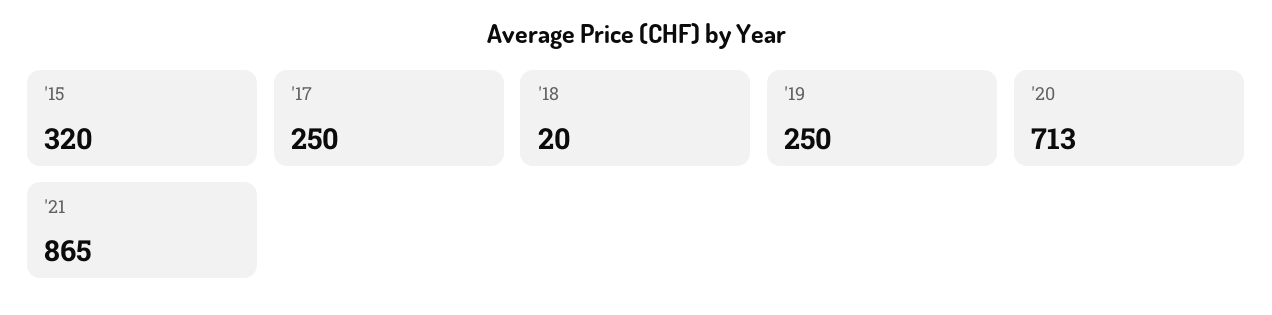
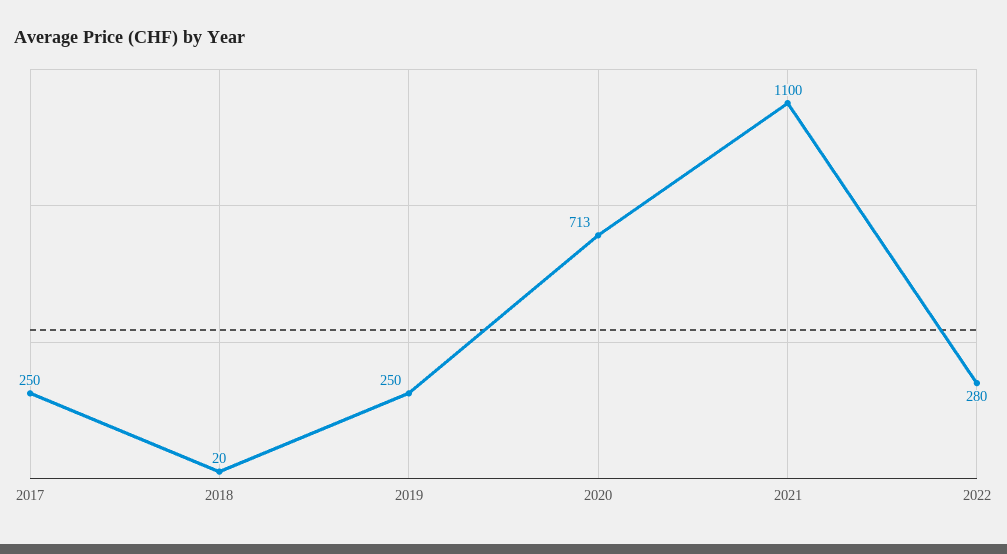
'15: 320 -> none
'21: 865 -> 1100
2022: none -> 280

